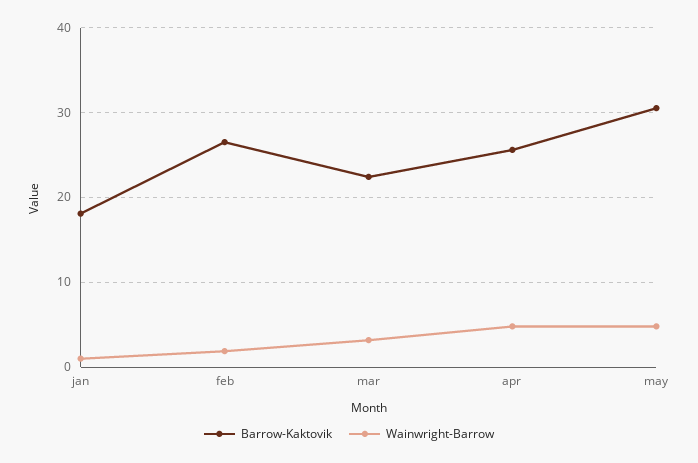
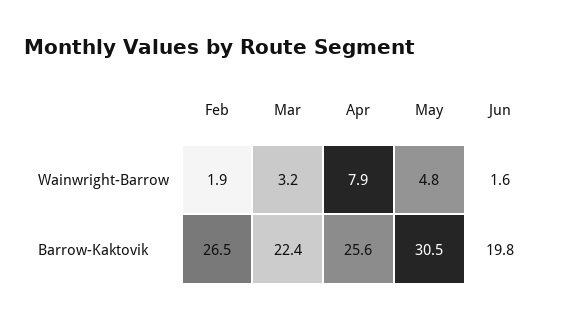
Barrow-Kaktovik, jan: 18 -> none
Wainwright-Barrow, jan: 1 -> none
Wainwright-Barrow, apr: 5 -> 7.9
Wainwright-Barrow, Jun: none -> 1.6
Barrow-Kaktovik, Jun: none -> 19.8

